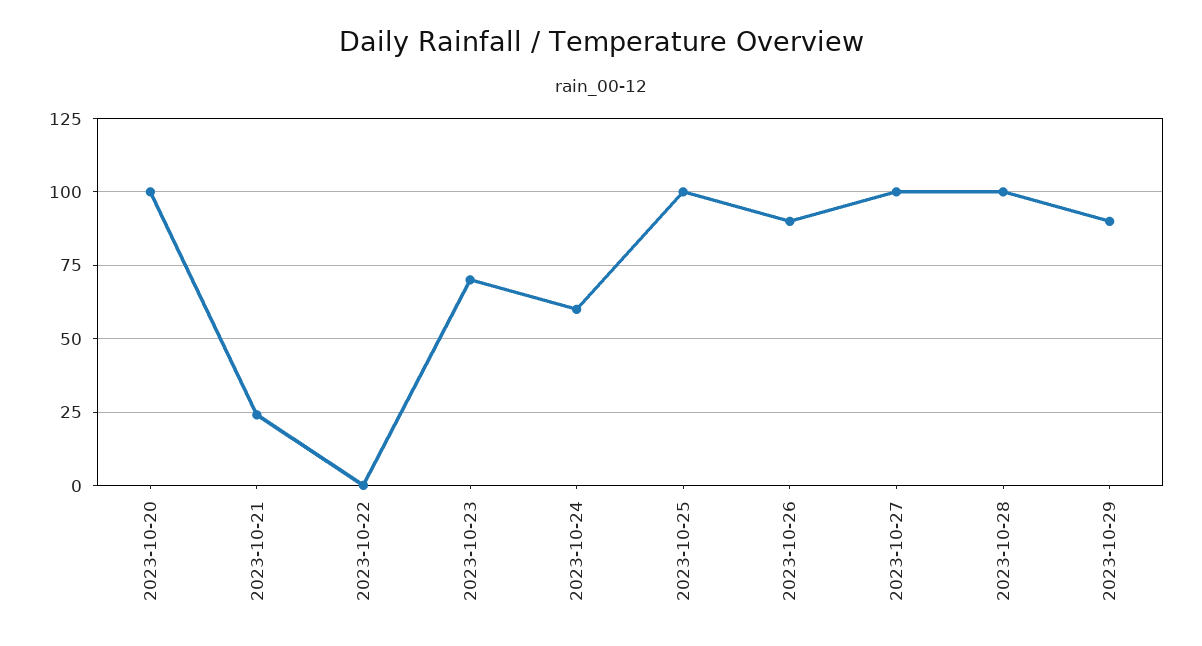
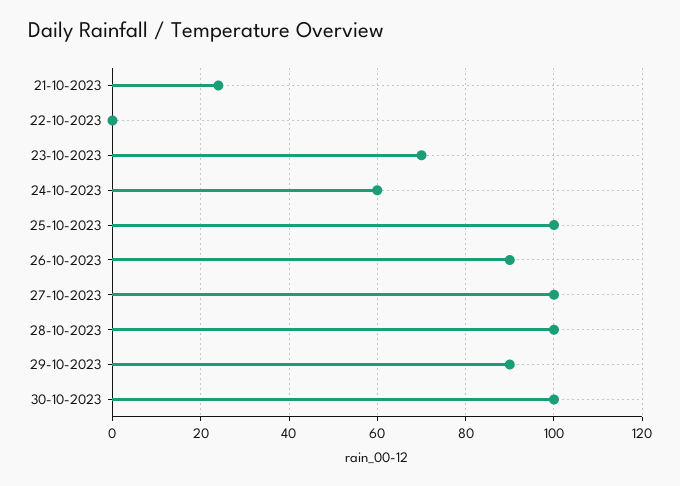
2023-10-20: 100 -> none
30-10-2023: none -> 100

